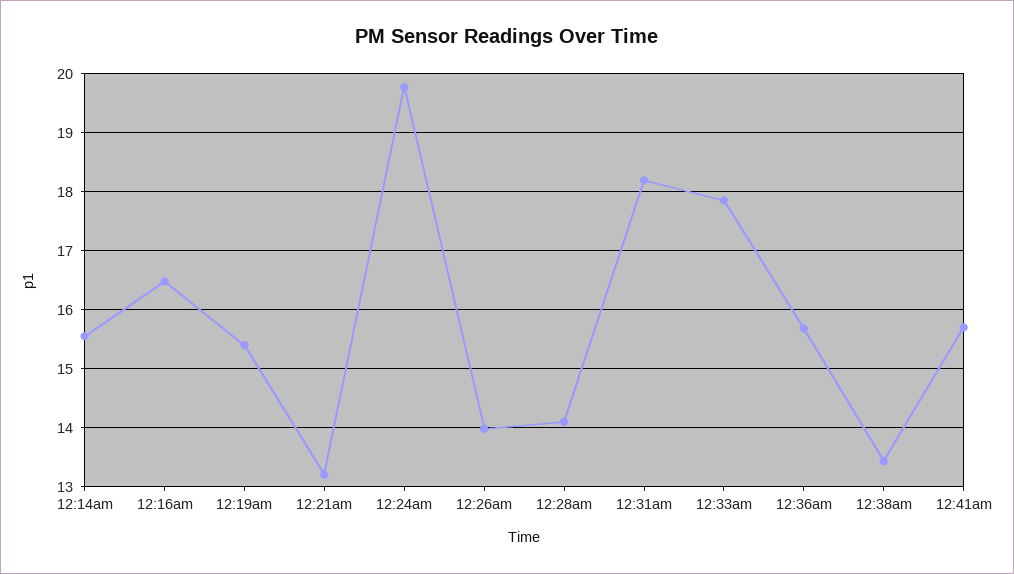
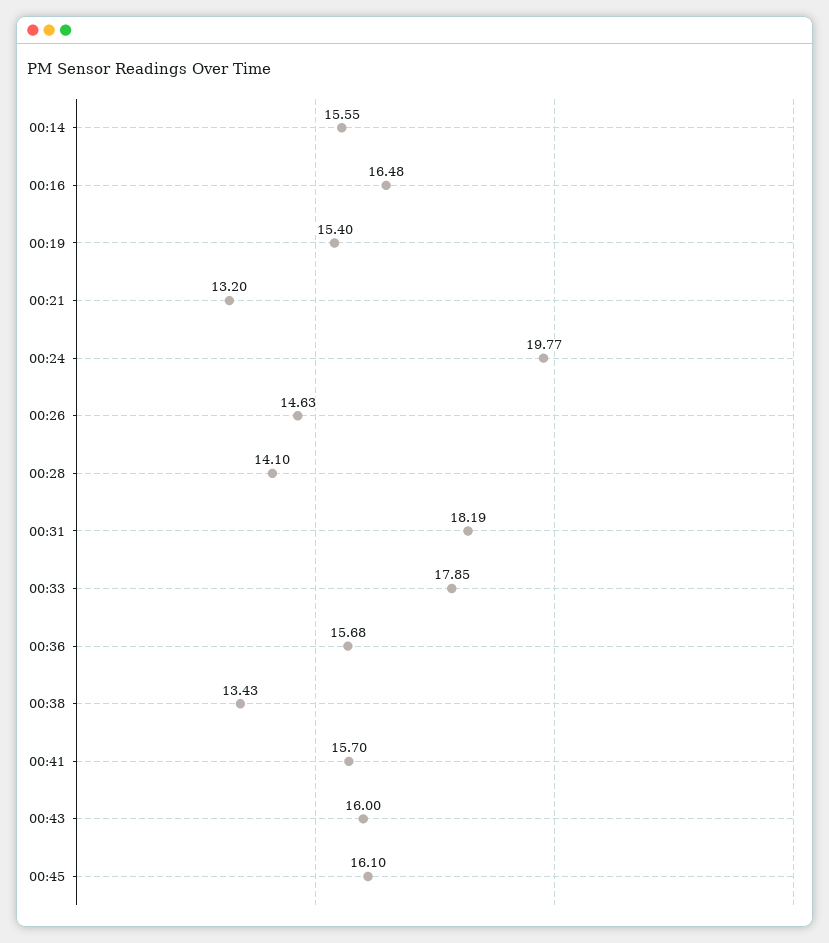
12:26am: 14 -> 14.63
00:43: none -> 16
00:45: none -> 16.1

